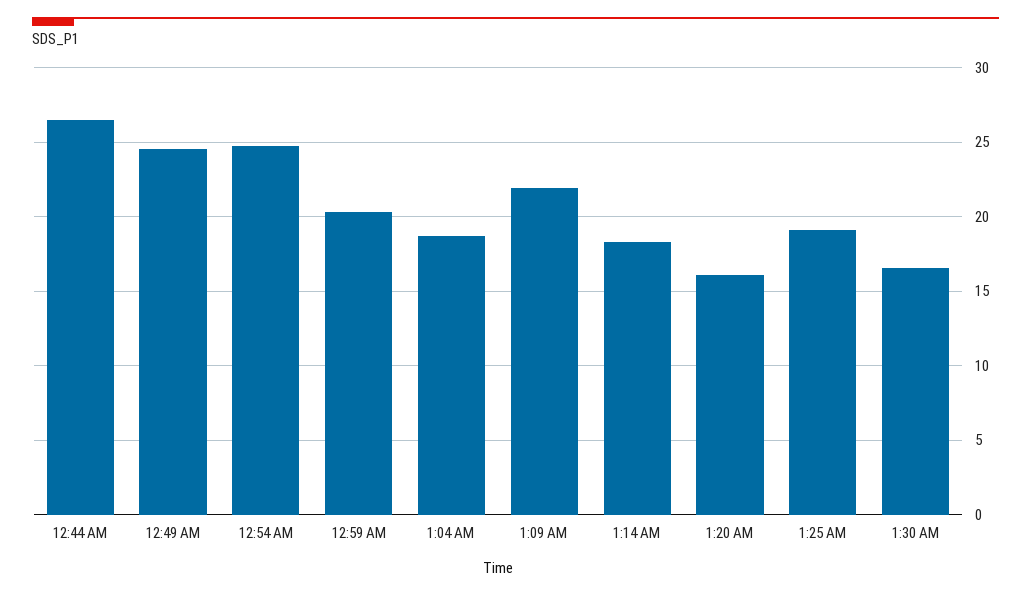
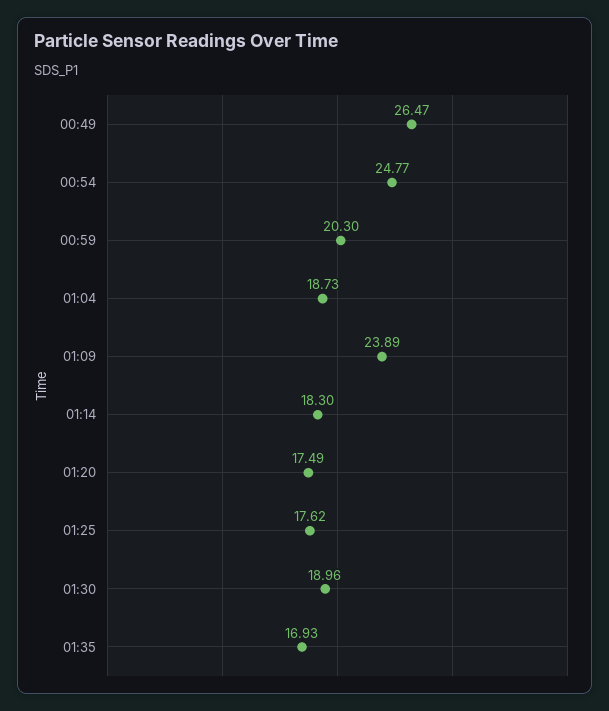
12:44 AM: 26.5 -> none
12:49 AM: 24.5 -> 26.47
1:09 AM: 22 -> 23.89
1:20 AM: 16 -> 17.49
1:25 AM: 19 -> 17.62
1:30 AM: 16.5 -> 18.96
01:35: none -> 16.93

